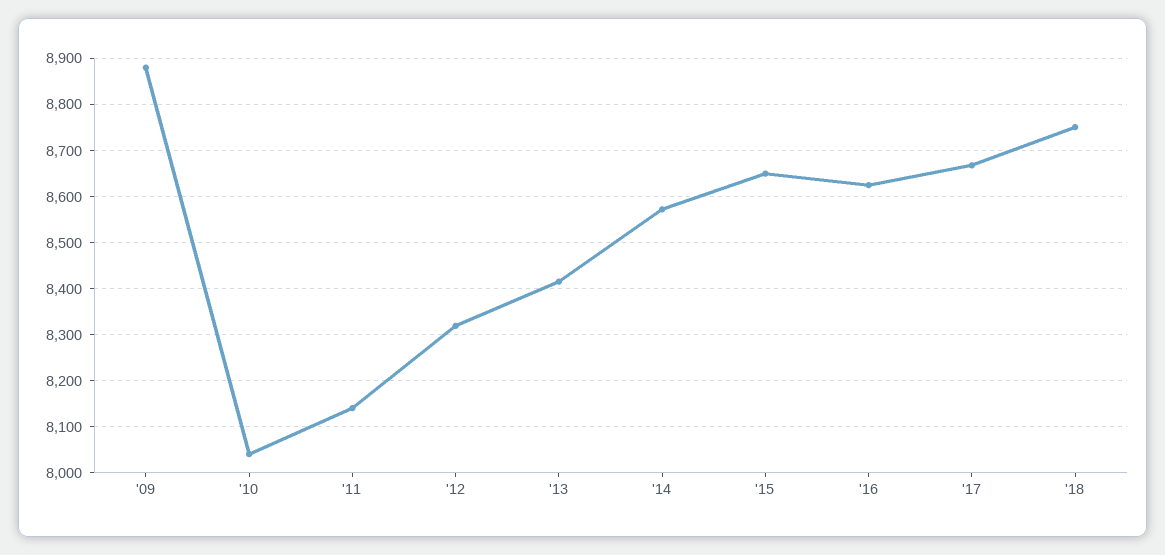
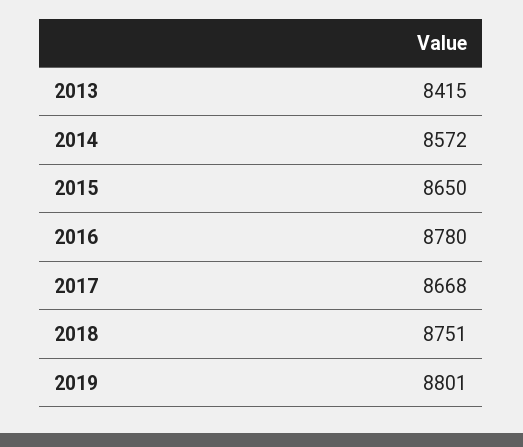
'09: 8880 -> none
'10: 8040 -> none
'11: 8140 -> none
'12: 8320 -> none
'16: 8620 -> 8780
2019: none -> 8801

